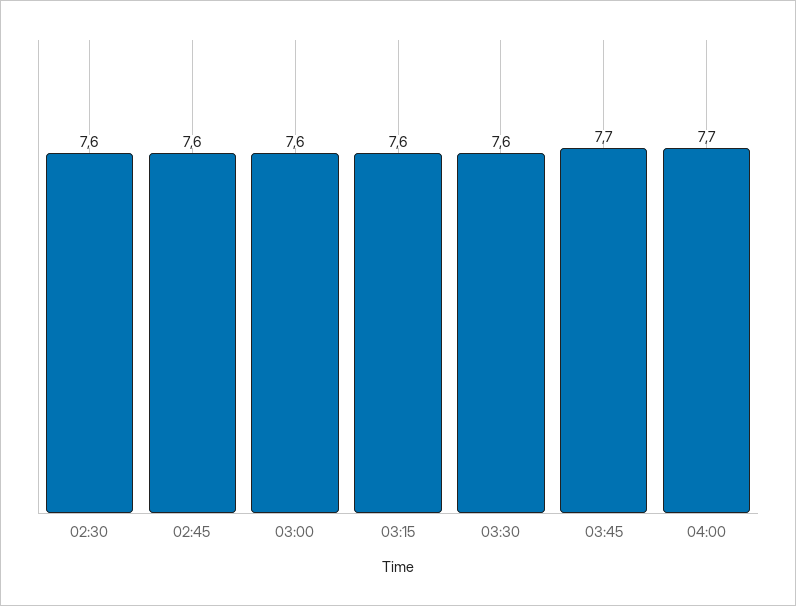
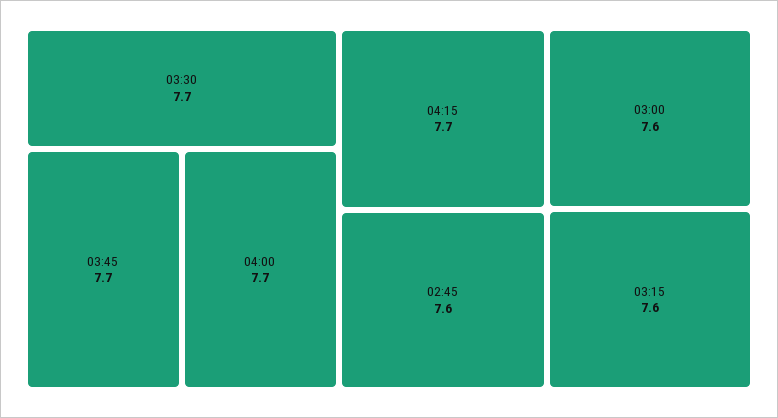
02:30: 7.6 -> none
03:30: 7.6 -> 7.7
04:15: none -> 7.7

